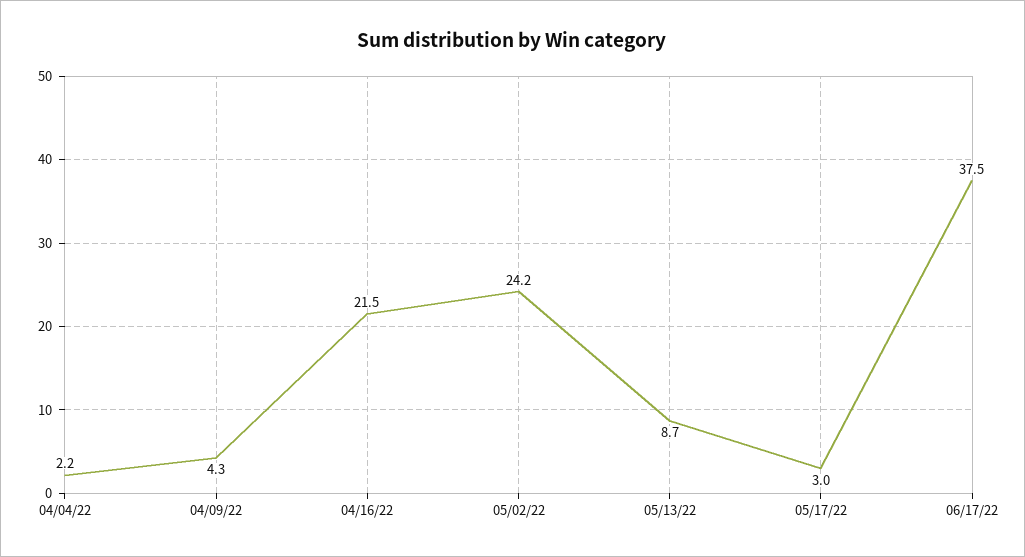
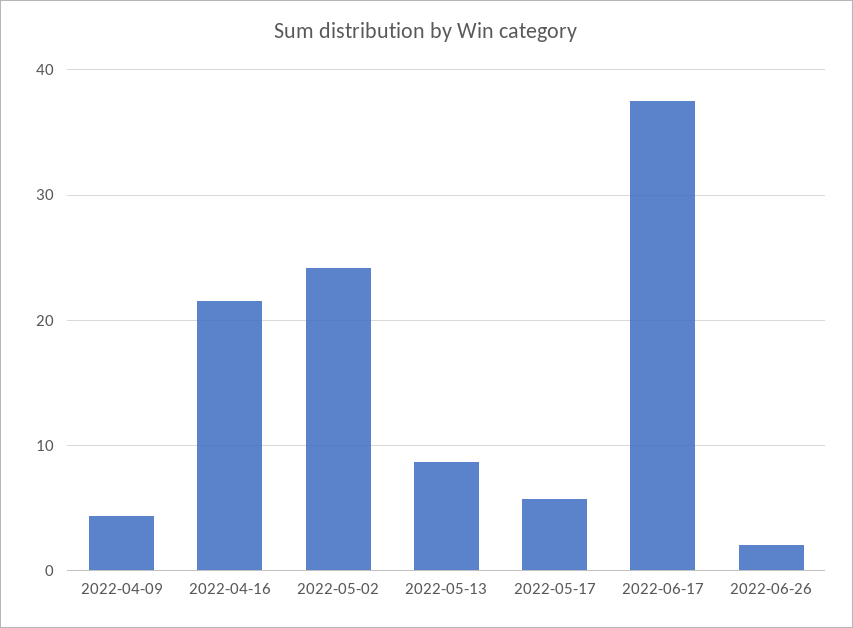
04/04/22: 2.2 -> none
05/17/22: 3 -> 6
2022-06-26: none -> 2

